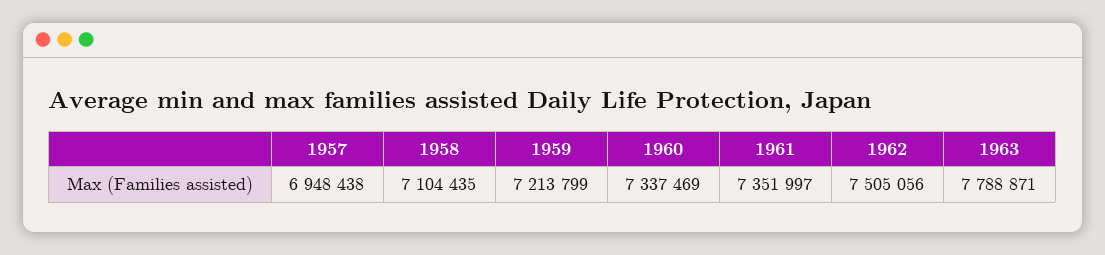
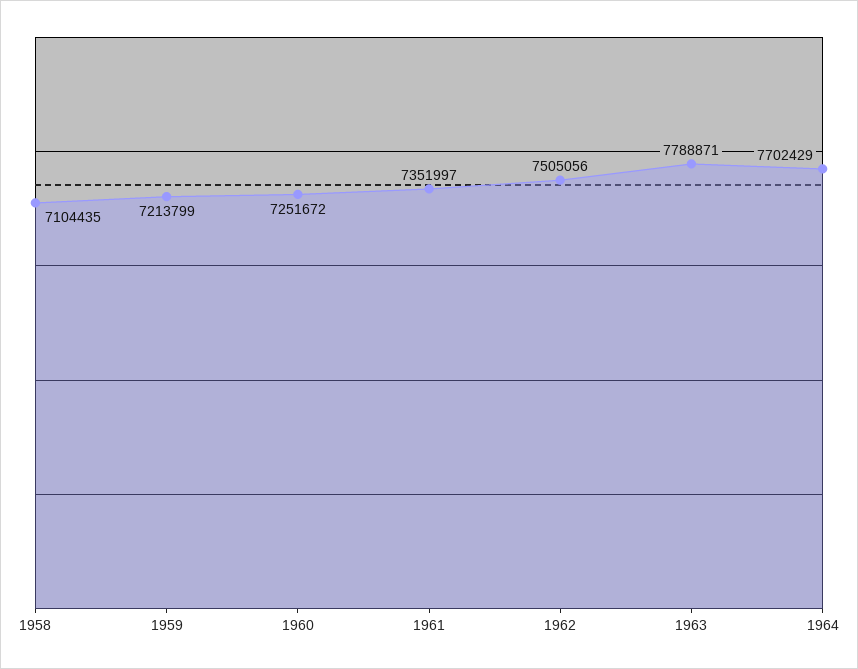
1957: 6948438 -> none
1960: 7337469 -> 7251672
1964: none -> 7702429

